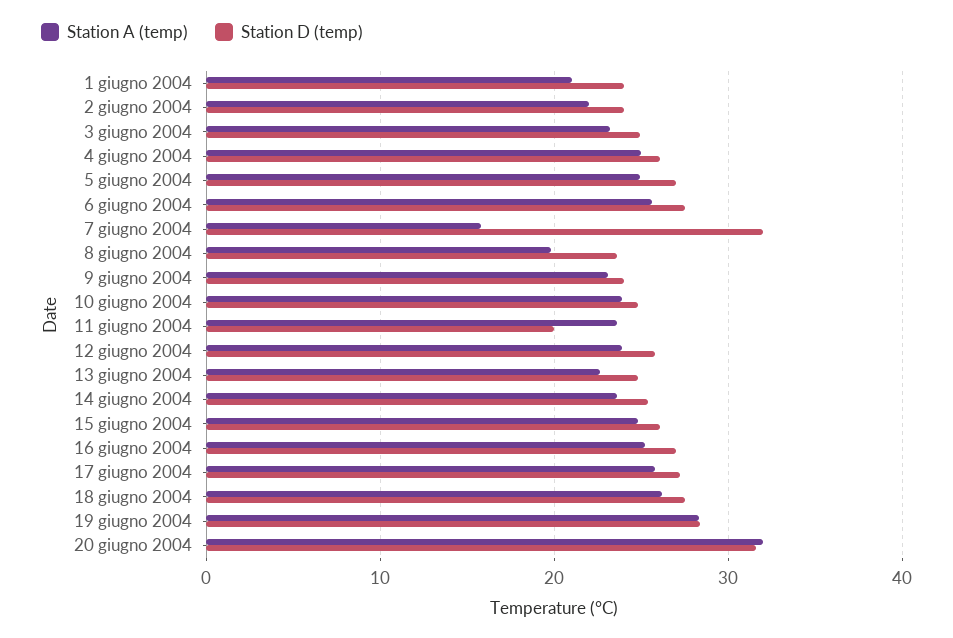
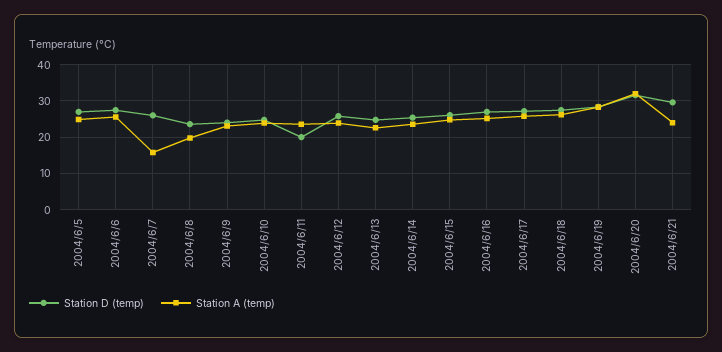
Station A (temp), 1 giugno 2004: 21 -> none
Station D (temp), 1 giugno 2004: 24 -> none
Station A (temp), 2 giugno 2004: 22 -> none
Station D (temp), 2 giugno 2004: 24 -> none
Station A (temp), 3 giugno 2004: 23 -> none
Station D (temp), 3 giugno 2004: 25 -> none
Station A (temp), 4 giugno 2004: 25 -> none
Station D (temp), 4 giugno 2004: 26 -> none
Station D (temp), 7 giugno 2004: 32 -> 26
Station D (temp), 2004/6/21: none -> 30
Station A (temp), 2004/6/21: none -> 24

